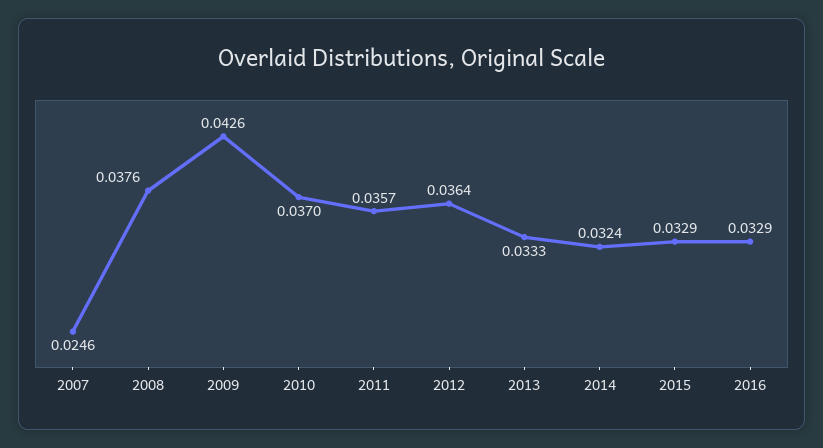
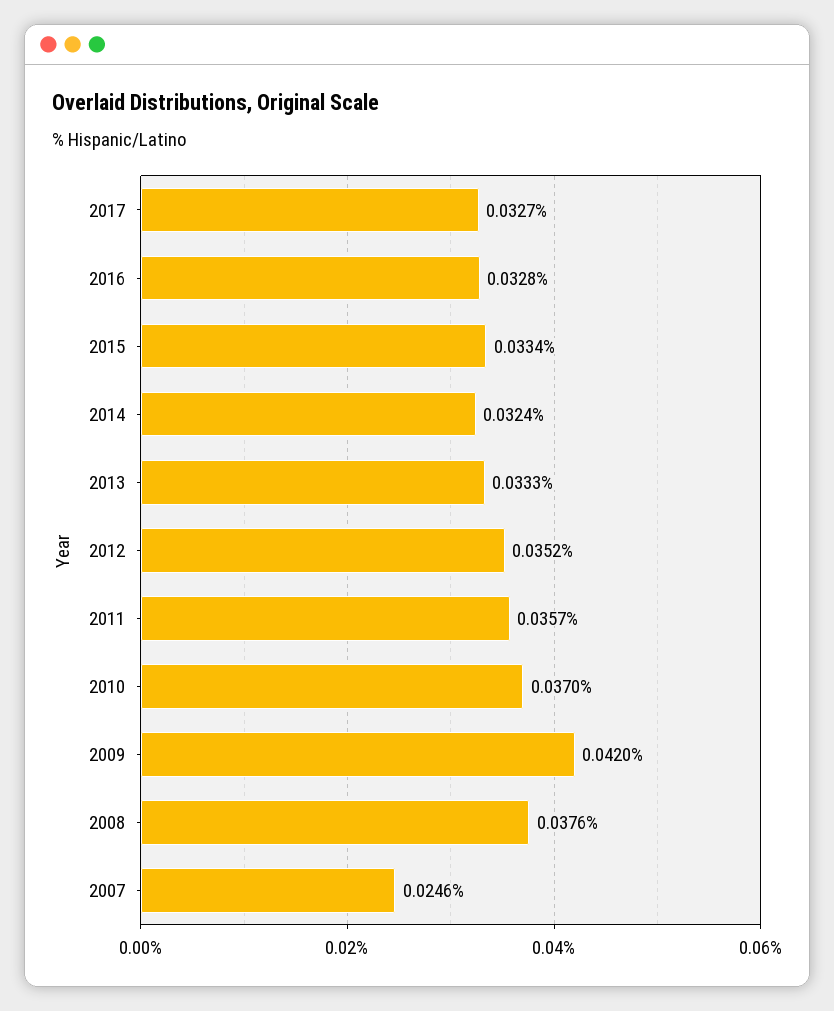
2009: 0.0426 -> 0.042
2012: 0.0364 -> 0.0352
2015: 0.0329 -> 0.0334
2016: 0.0329 -> 0.0328
2017: none -> 0.0327

